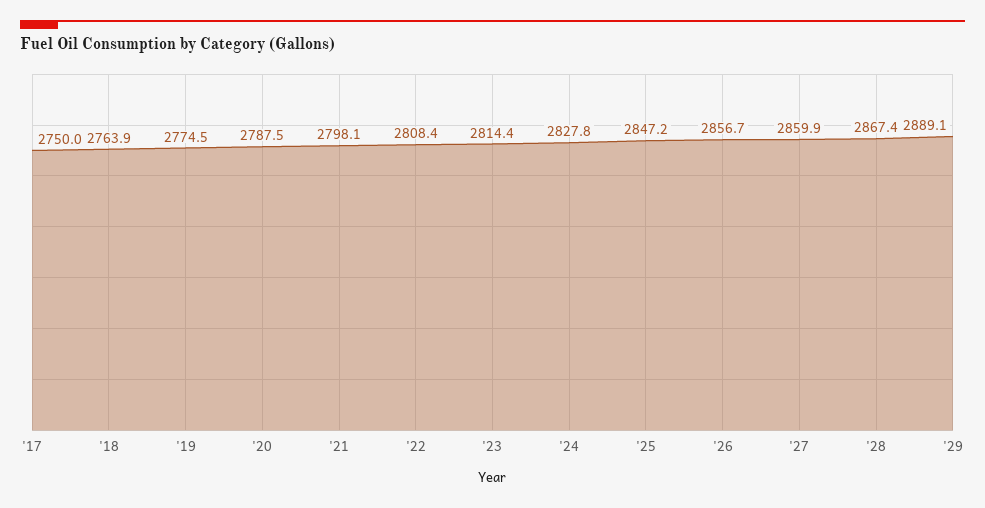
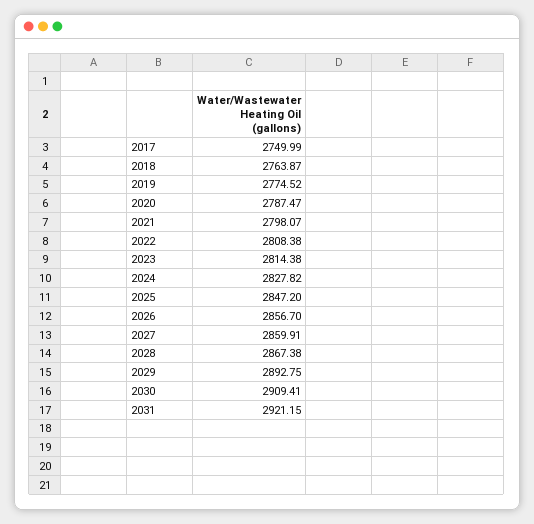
'29: 2889.1 -> 2892.75
2030: none -> 2909.41
2031: none -> 2921.15

